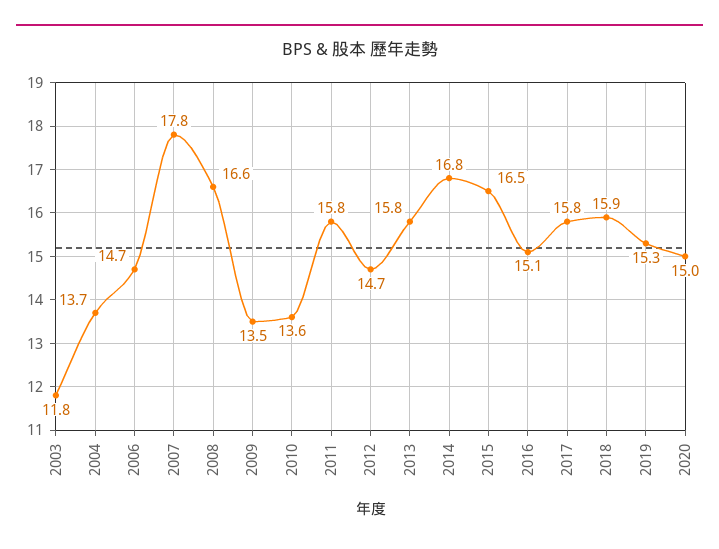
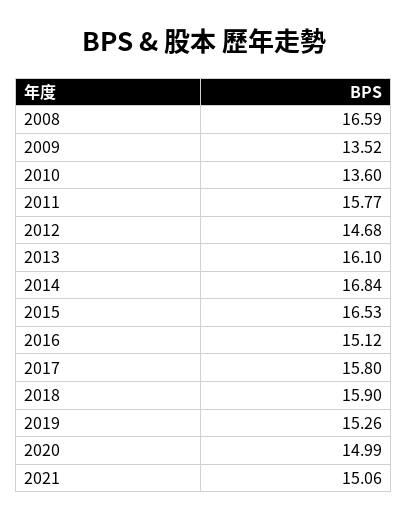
2003: 11.8 -> none
2004: 13.7 -> none
2006: 14.7 -> none
2007: 17.8 -> none
2013: 15.8 -> 16.1
2021: none -> 15.06

